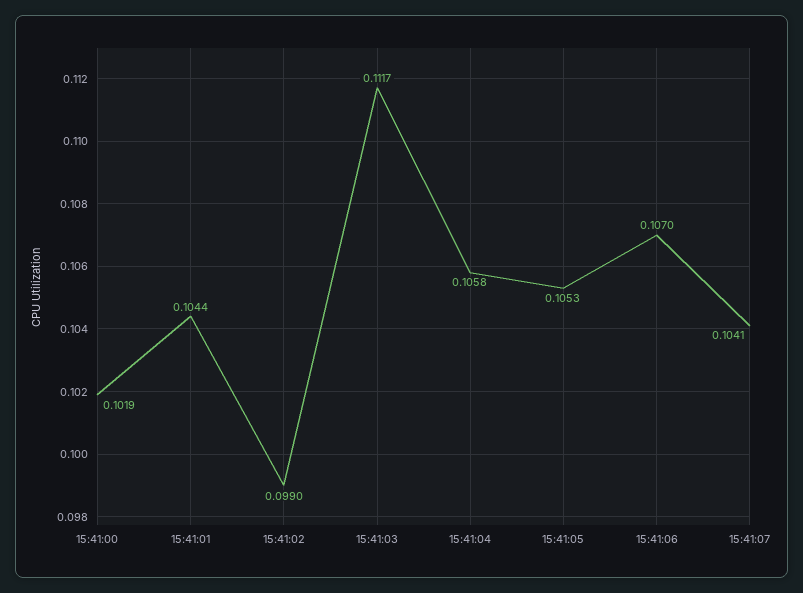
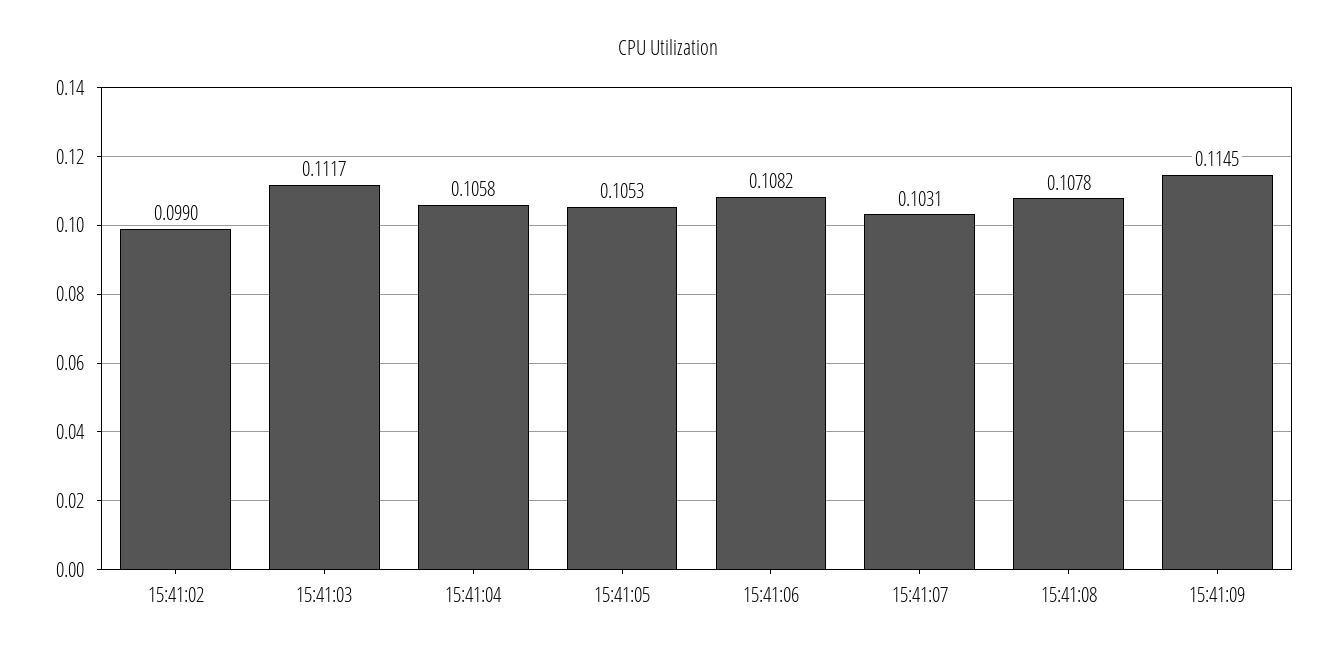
15:41:00: 0.1019 -> none
15:41:01: 0.1044 -> none
15:41:06: 0.107 -> 0.1082
15:41:07: 0.1041 -> 0.1031
15:41:08: none -> 0.1078
15:41:09: none -> 0.1145

